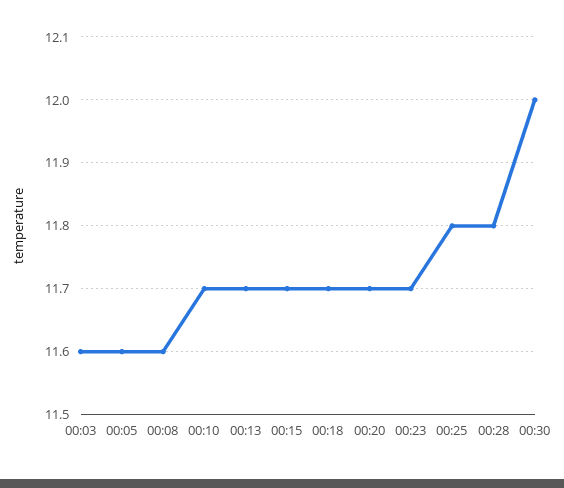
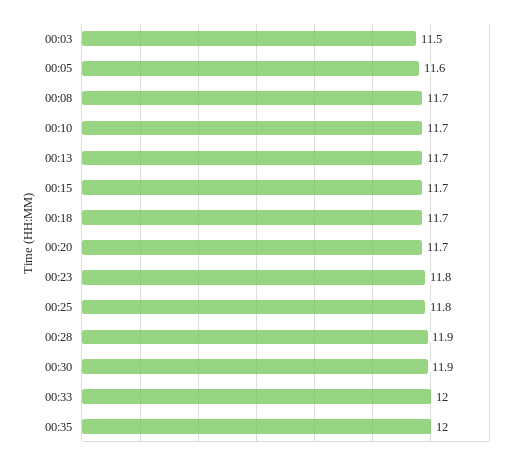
00:03: 11.6 -> 11.5
00:08: 11.6 -> 11.7
00:23: 11.7 -> 11.8
00:28: 11.8 -> 11.9
00:30: 12 -> 11.9
00:33: none -> 12
00:35: none -> 12

